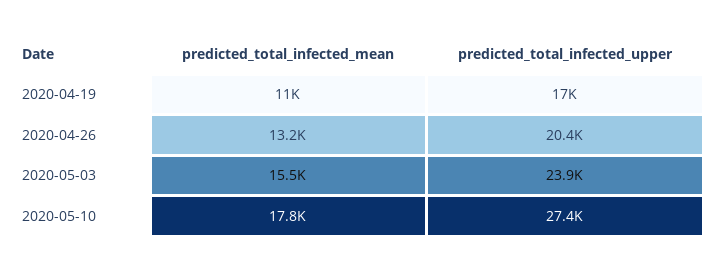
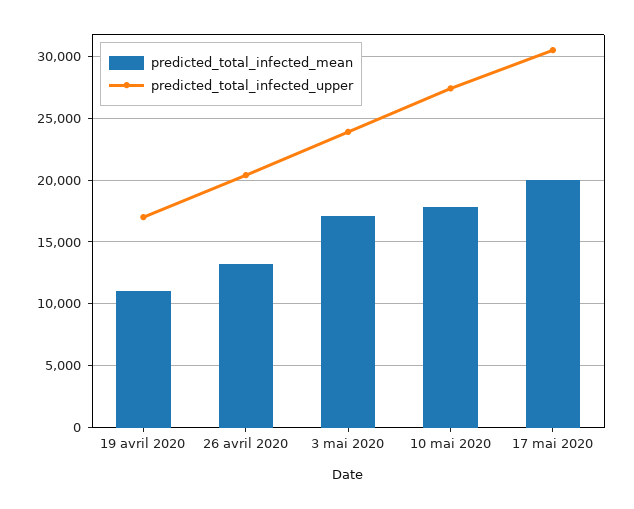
predicted_total_infected_mean, 2020-05-03: 15500 -> 17000
predicted_total_infected_mean, 17 mai 2020: none -> 20000
predicted_total_infected_upper, 17 mai 2020: none -> 30500

